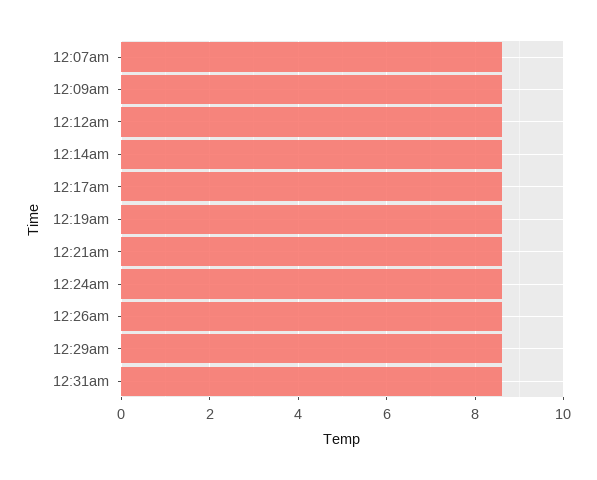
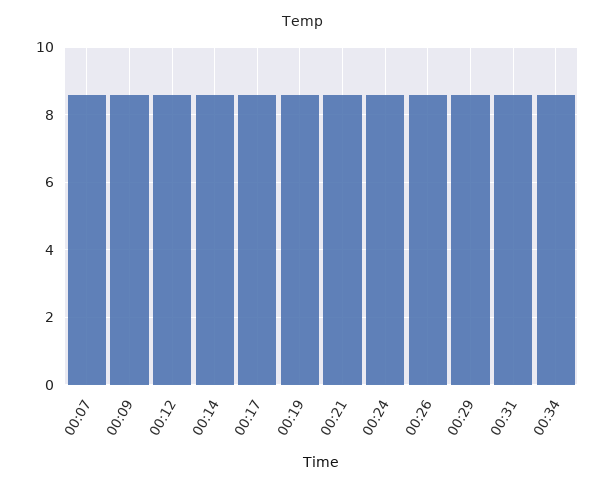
00:34: none -> 8.5

